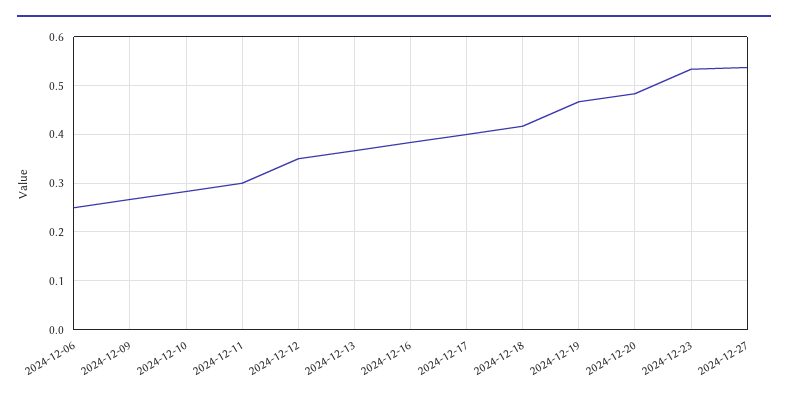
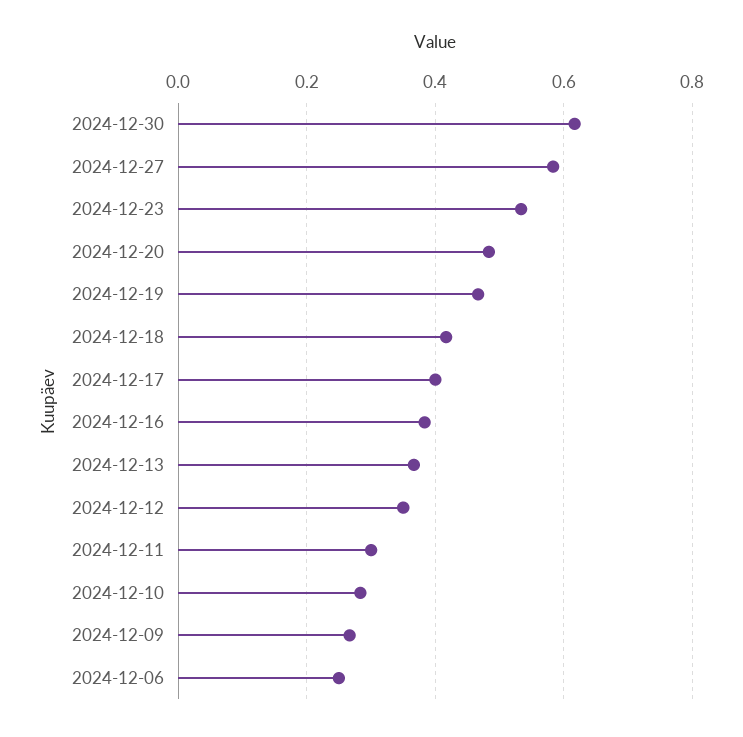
2024-12-27: 0.54 -> 0.58
2024-12-30: none -> 0.62

